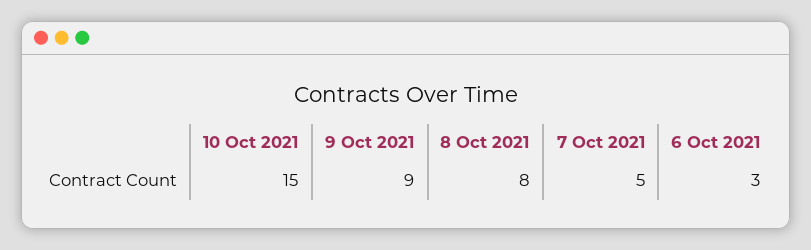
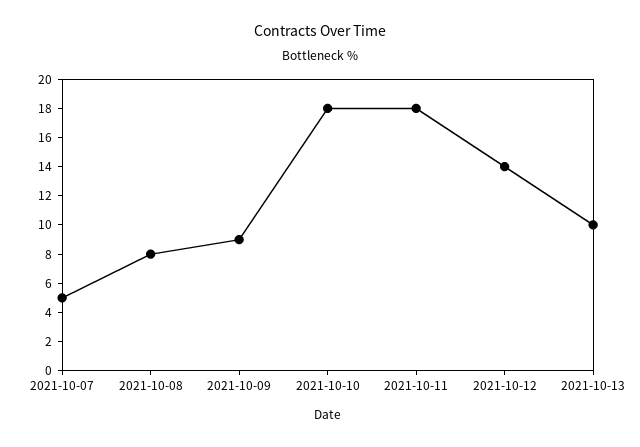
10 Oct 2021: 15 -> 18
6 Oct 2021: 3 -> none
2021-10-11: none -> 18
2021-10-12: none -> 14
2021-10-13: none -> 10

